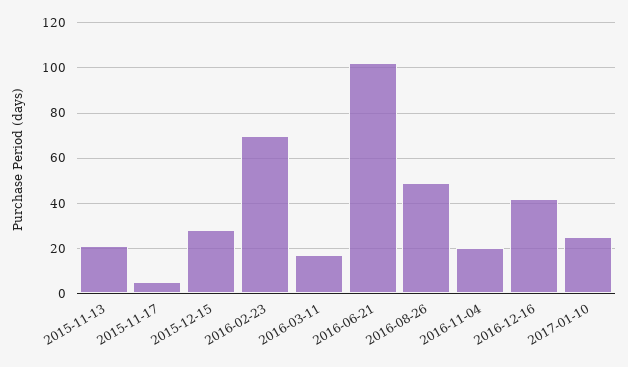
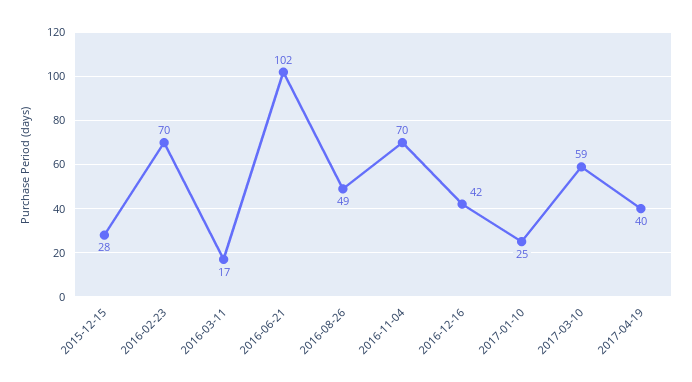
2015-11-13: 20 -> none
2015-11-17: 5 -> none
2016-11-04: 20 -> 70
2017-03-10: none -> 59
2017-04-19: none -> 40

